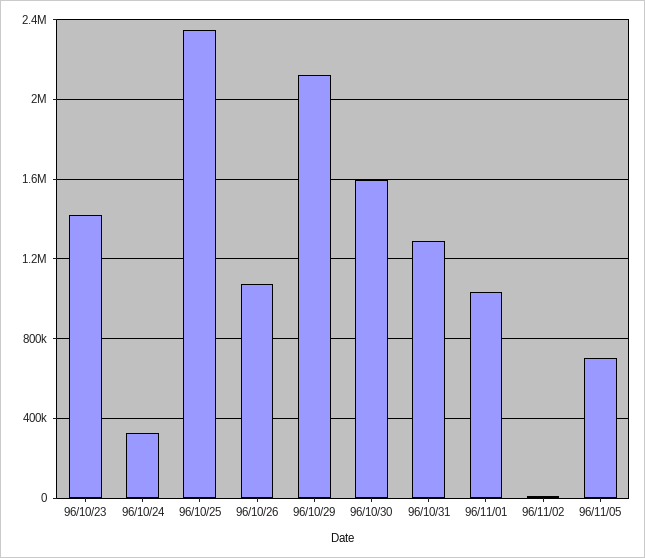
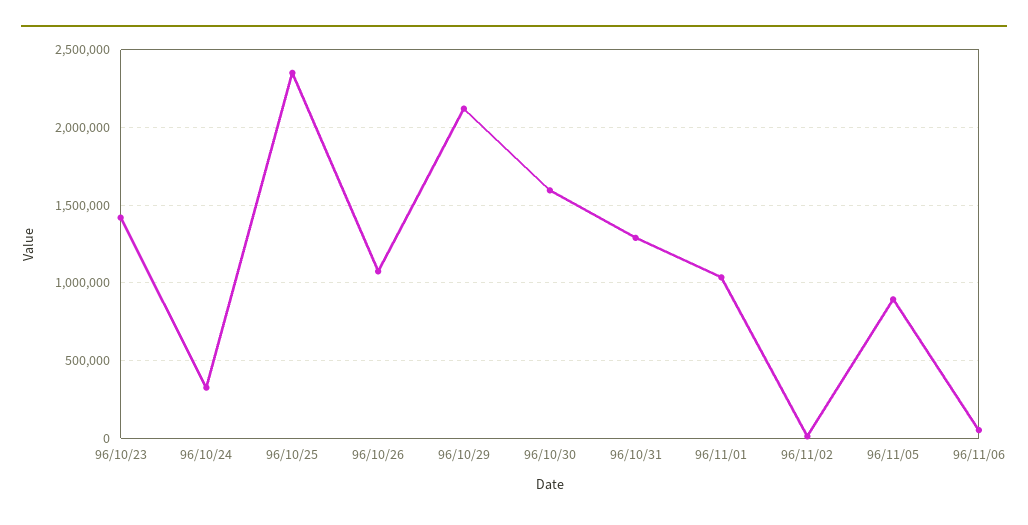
96/11/05: 700000 -> 900000
96/11/06: none -> 50000

